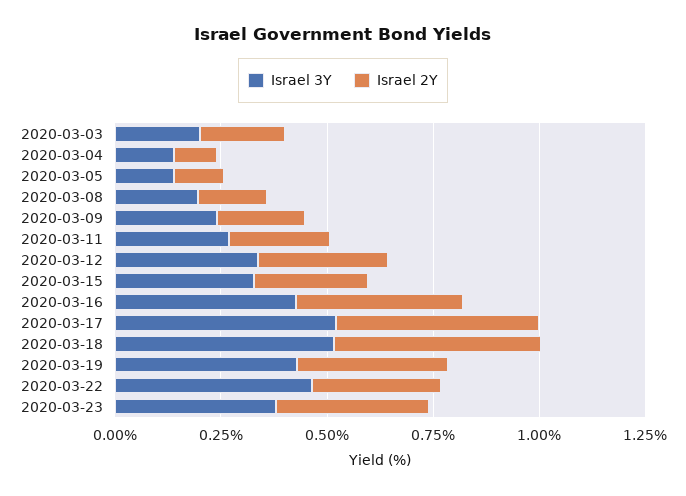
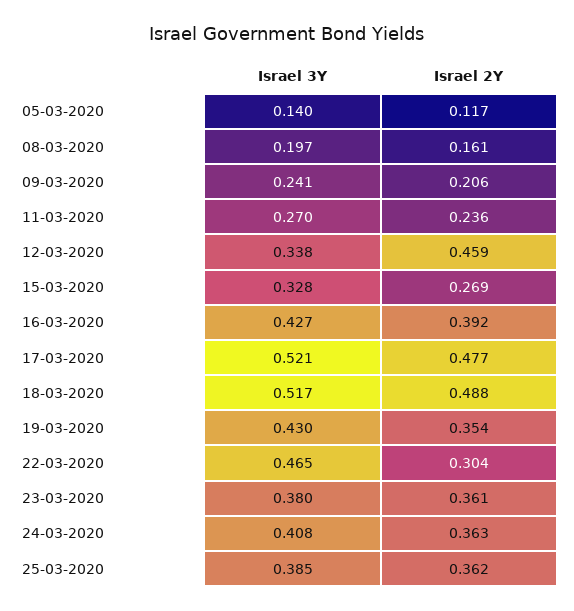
Israel 3Y, 2020-03-03: 0.2 -> none
Israel 2Y, 2020-03-03: 0.2 -> none
Israel 3Y, 2020-03-04: 0.15 -> none
Israel 2Y, 2020-03-04: 0.1 -> none
Israel 2Y, 2020-03-12: 0.3 -> 0.459
Israel 3Y, 24-03-2020: none -> 0.408
Israel 2Y, 24-03-2020: none -> 0.363
Israel 3Y, 25-03-2020: none -> 0.385
Israel 2Y, 25-03-2020: none -> 0.362

